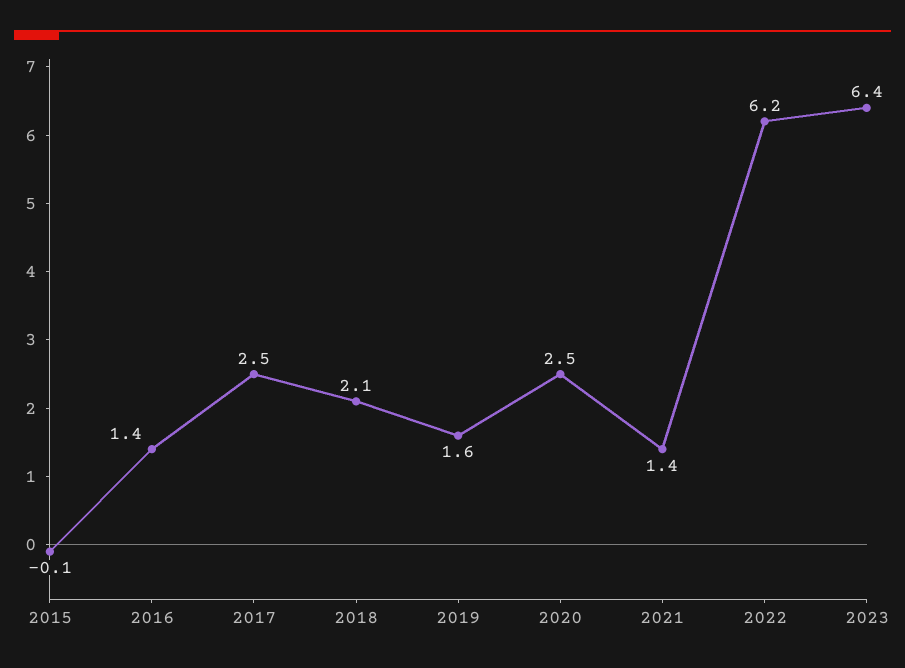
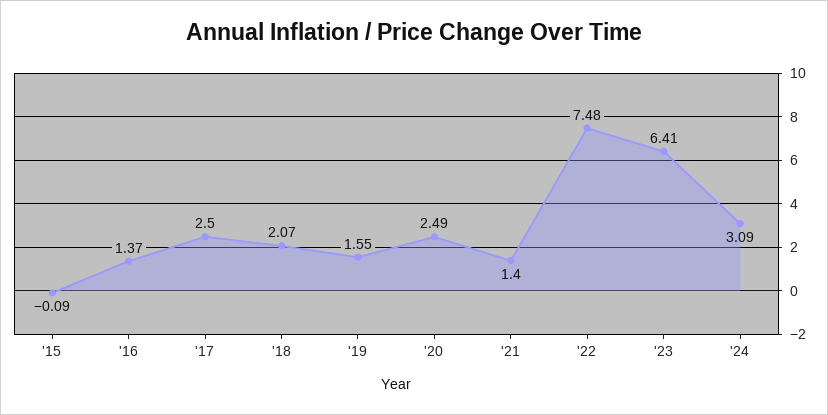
2022: 6.2 -> 7.48
'24: none -> 3.09

